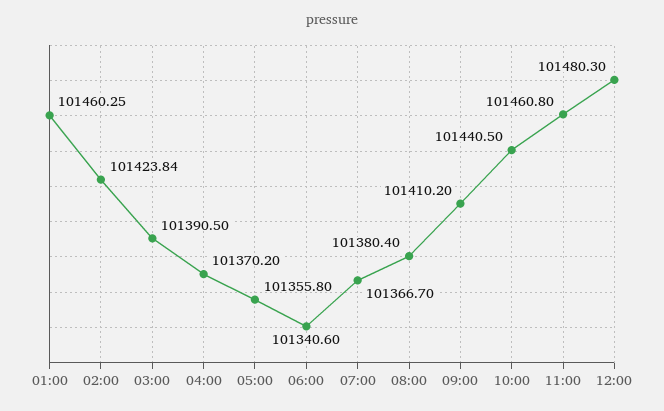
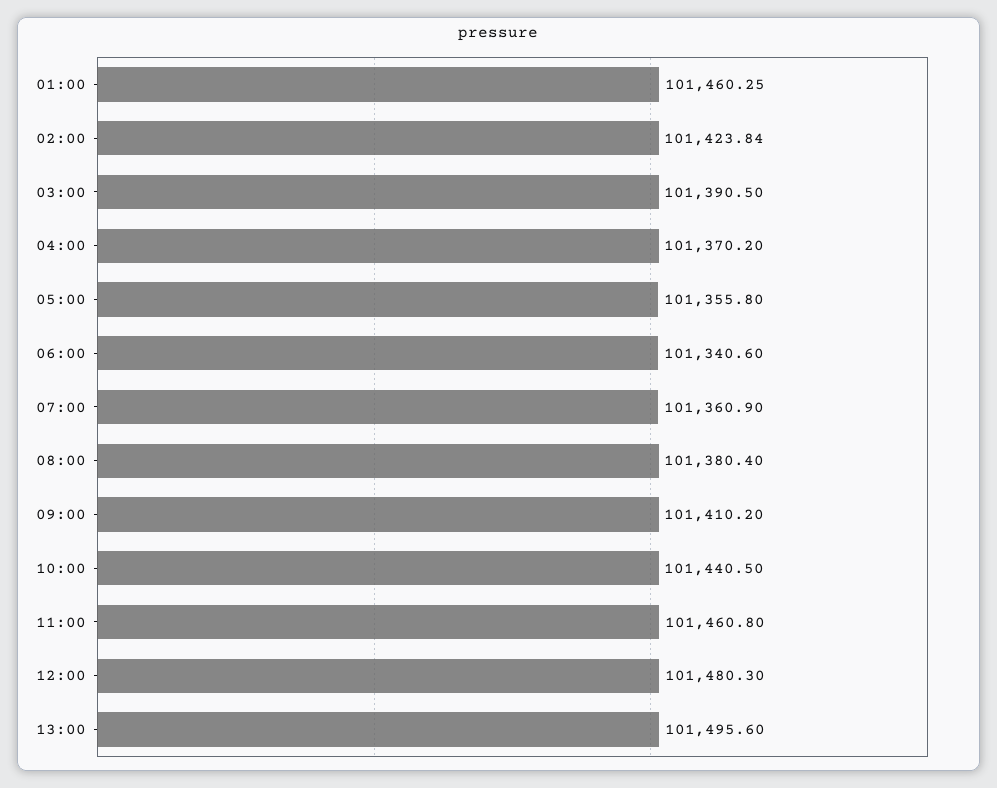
07:00: 101366.7 -> 101360.9
13:00: none -> 101495.6

